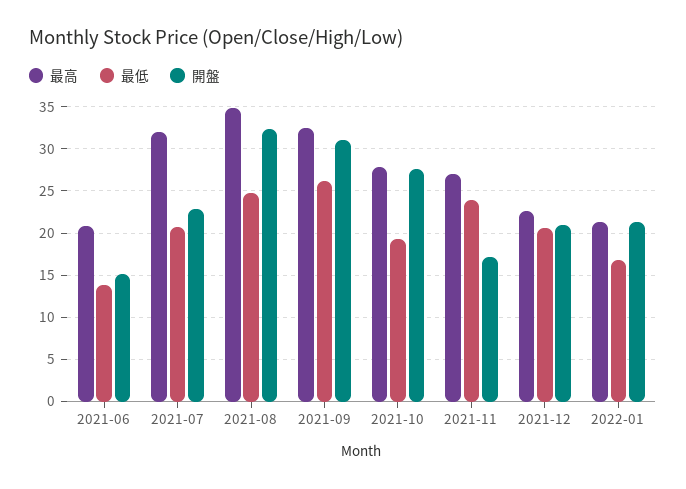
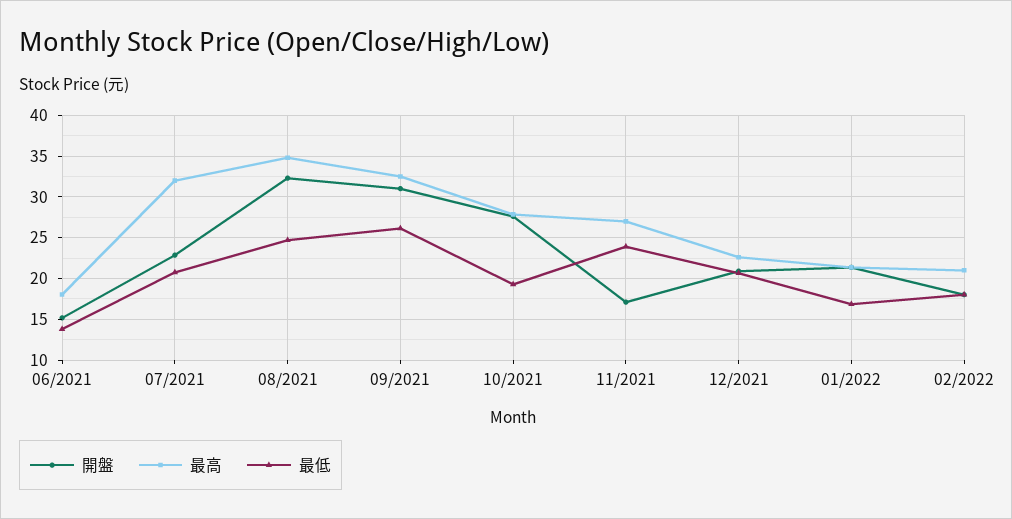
最高, 2021-06: 21 -> 18
開盤, 02/2022: none -> 18
最高, 02/2022: none -> 21
最低, 02/2022: none -> 18

